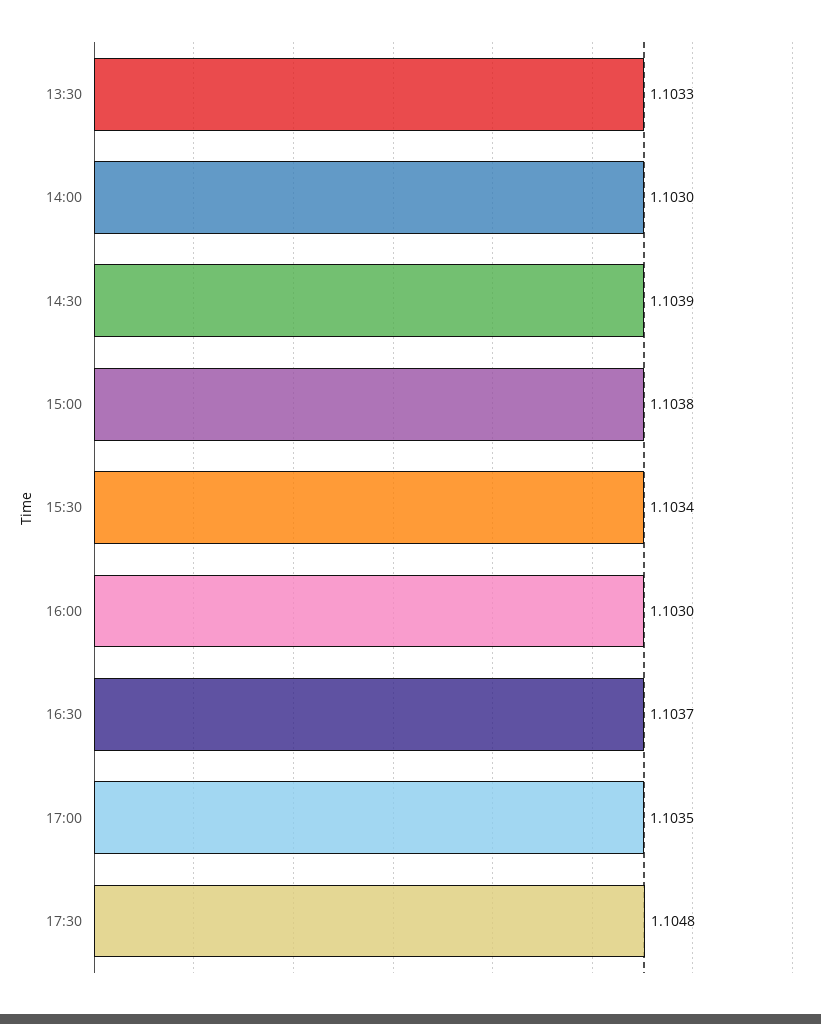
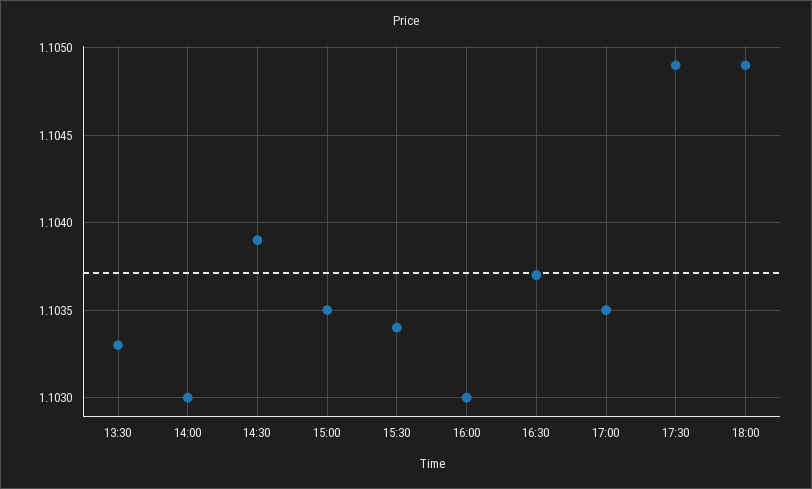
15:00: 1.1038 -> 1.1035
17:30: 1.1048 -> 1.1049
18:00: none -> 1.1049

